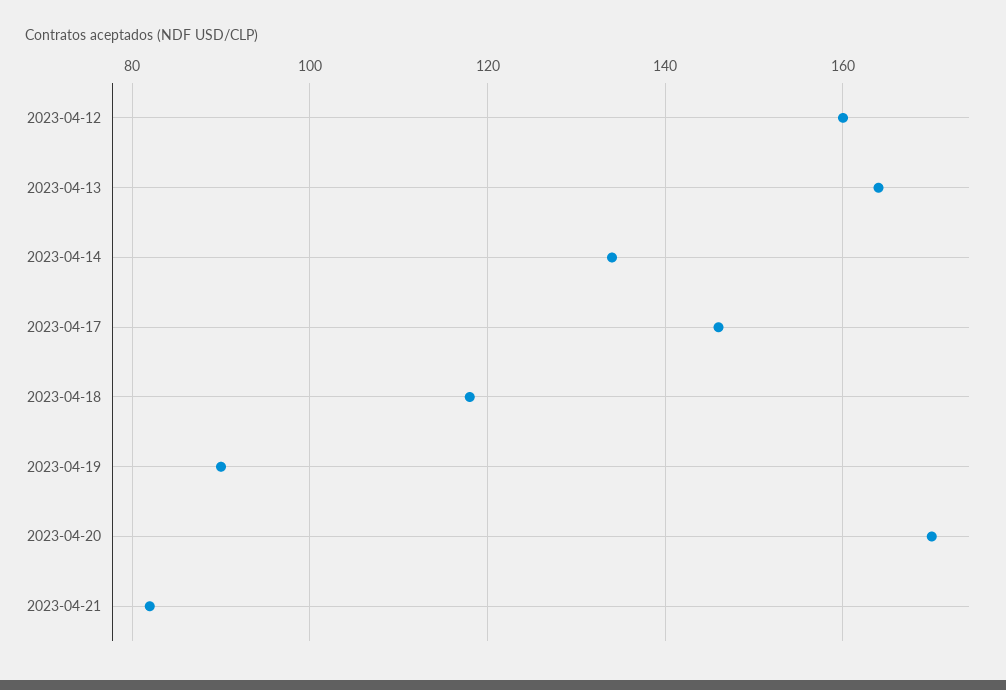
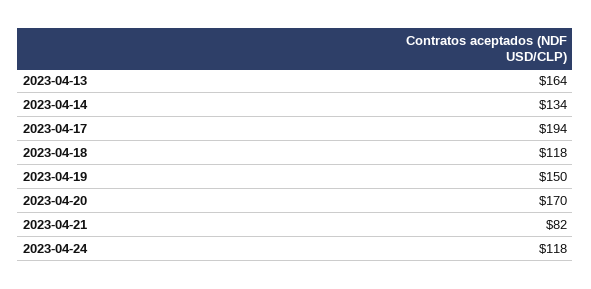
2023-04-12: 160 -> none
2023-04-17: 145 -> 194
2023-04-19: 90 -> 150
2023-04-24: none -> 118

